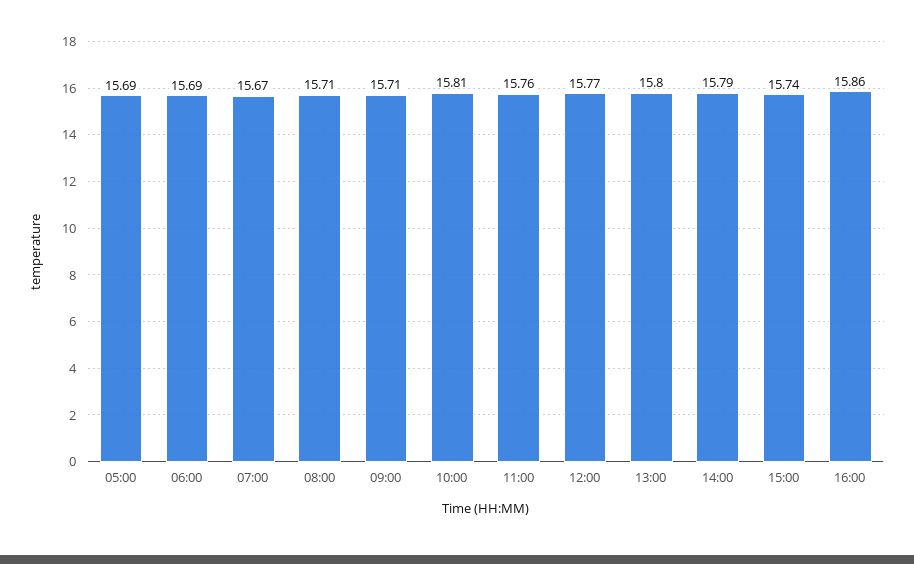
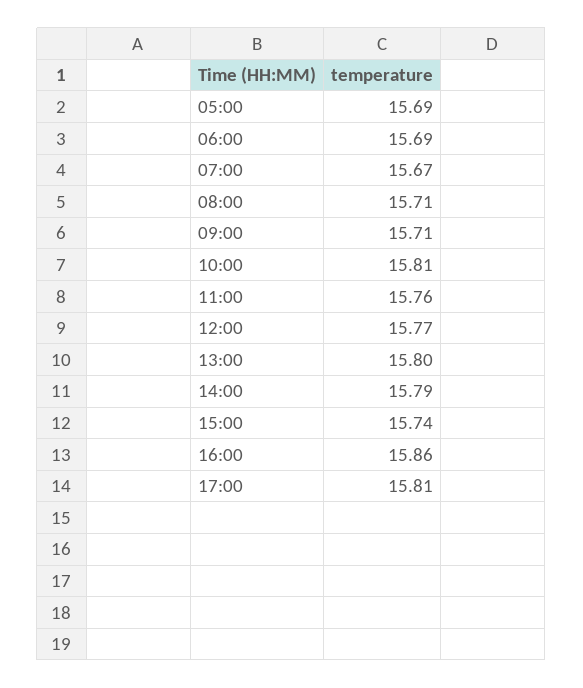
17:00: none -> 15.81

